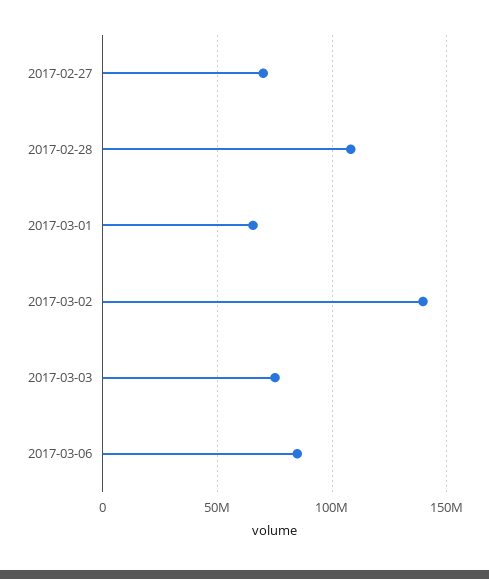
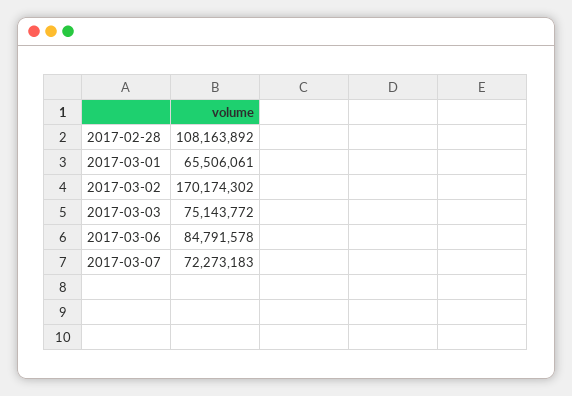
2017-02-27: 70000000 -> none
2017-03-02: 140000000 -> 170174302
2017-03-07: none -> 72273183

